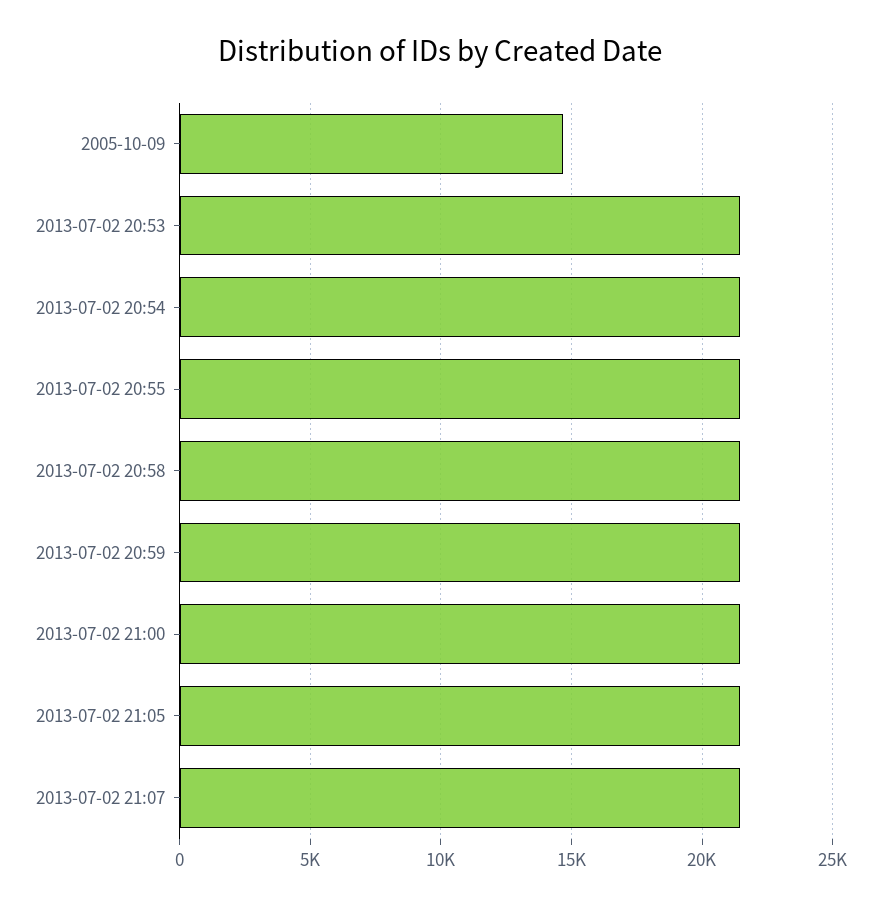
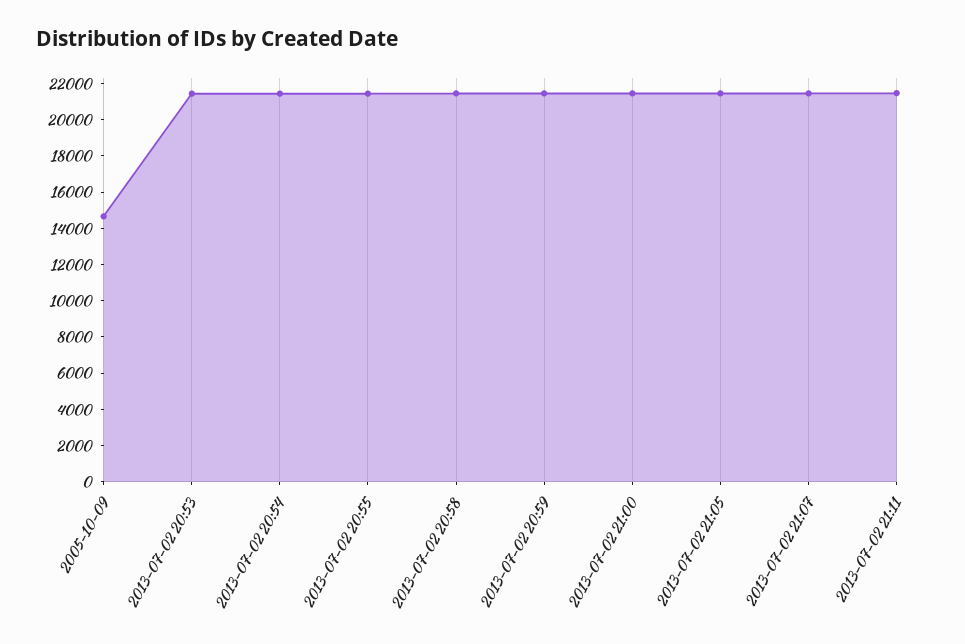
2013-07-02 21:11: none -> 21500

